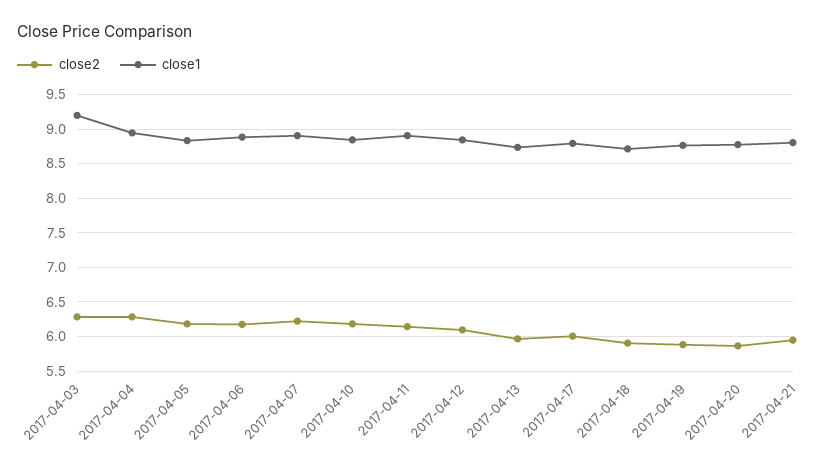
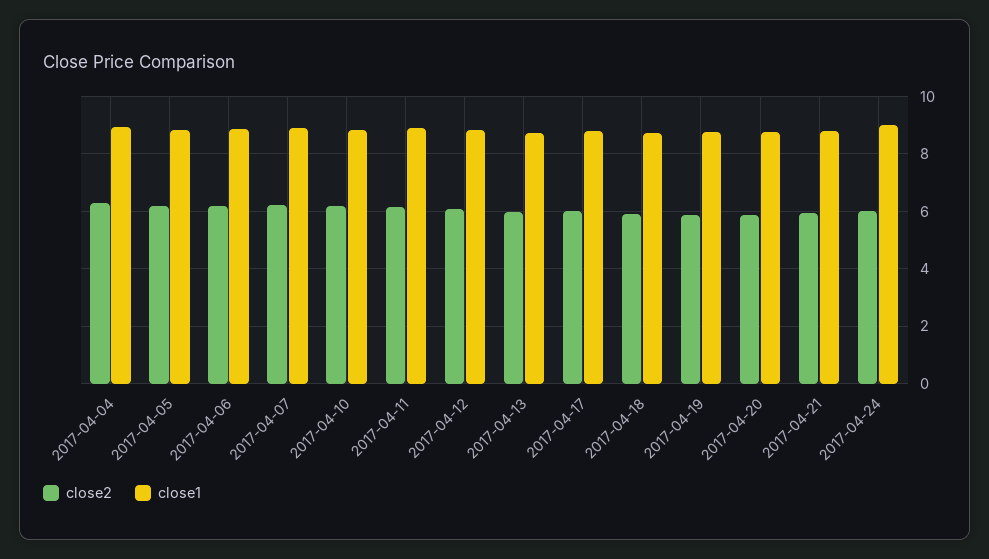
close2, 2017-04-03: 6.3 -> none
close1, 2017-04-03: 9.2 -> none
close2, 2017-04-24: none -> 6
close1, 2017-04-24: none -> 9

